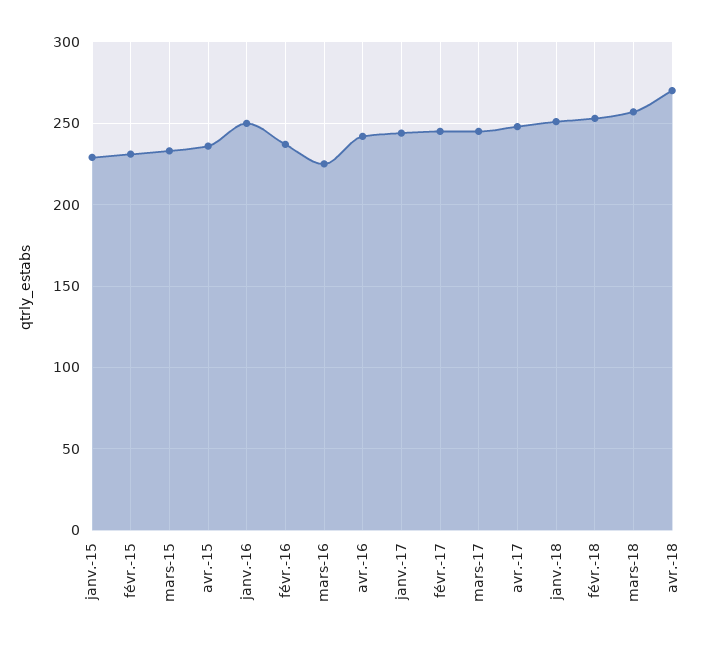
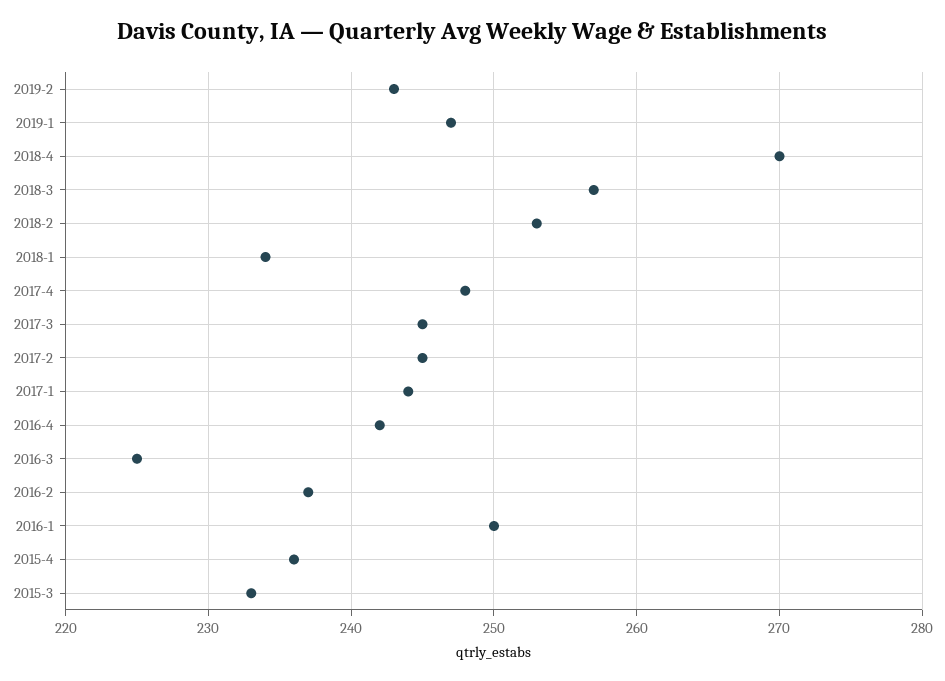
janv.-15: 230 -> none
févr.-15: 230 -> none
janv.-18: 250 -> 234
2019-2: none -> 243
2019-1: none -> 247

